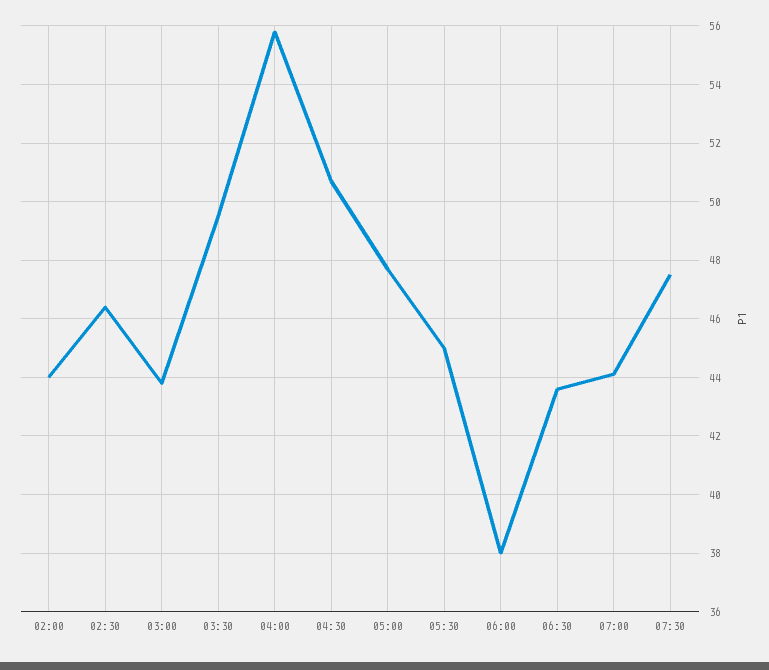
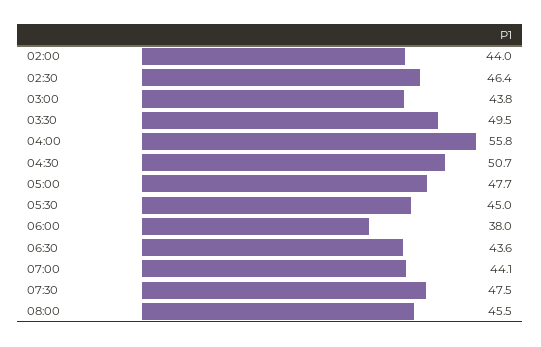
08:00: none -> 45.5

